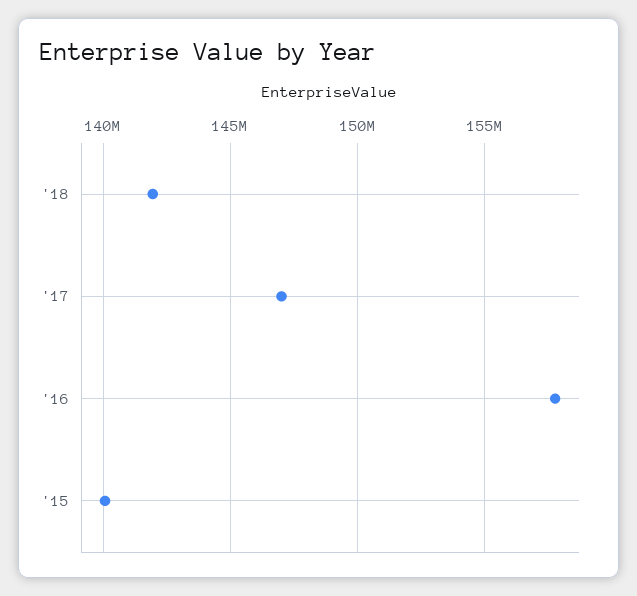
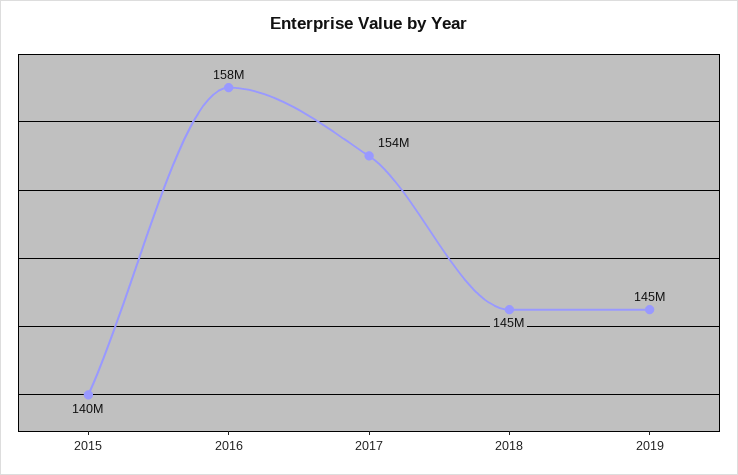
'18: 142000000 -> 145000000
'17: 147000000 -> 154000000
2019: none -> 145000000

